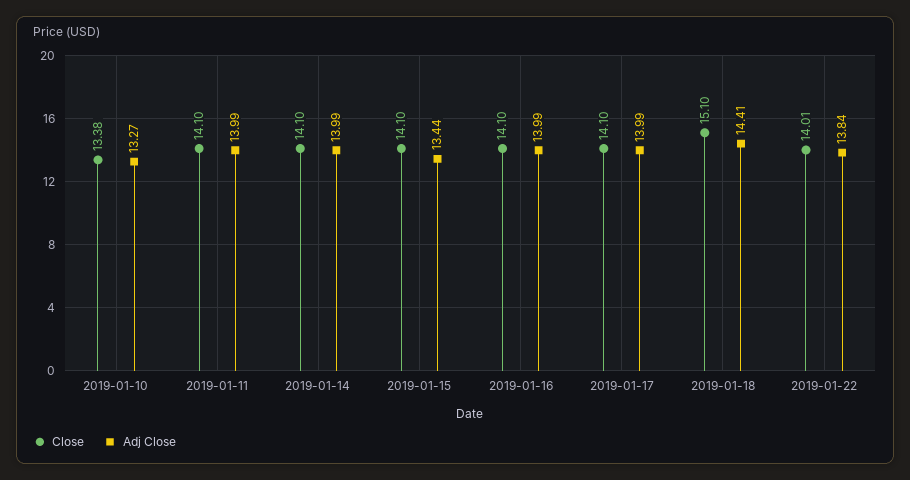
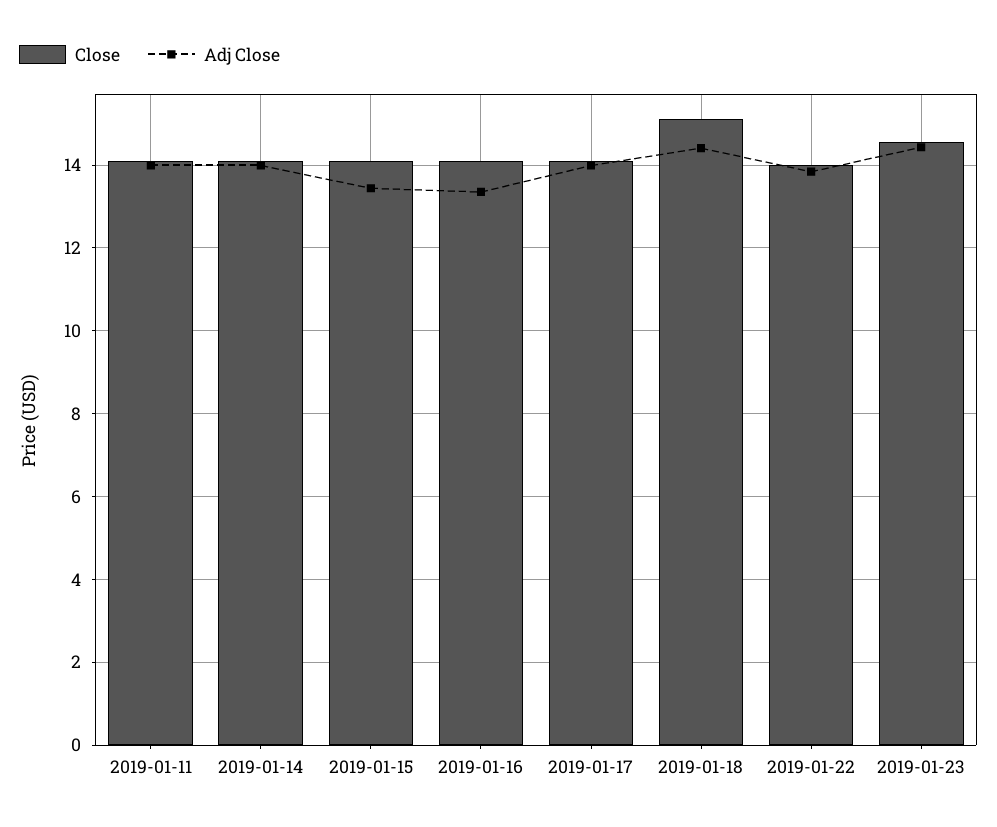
Close, 2019-01-10: 13.38 -> none
Adj Close, 2019-01-10: 13.27 -> none
Adj Close, 2019-01-16: 13.99 -> 13.4
Close, 2019-01-23: none -> 14.6
Adj Close, 2019-01-23: none -> 14.4

